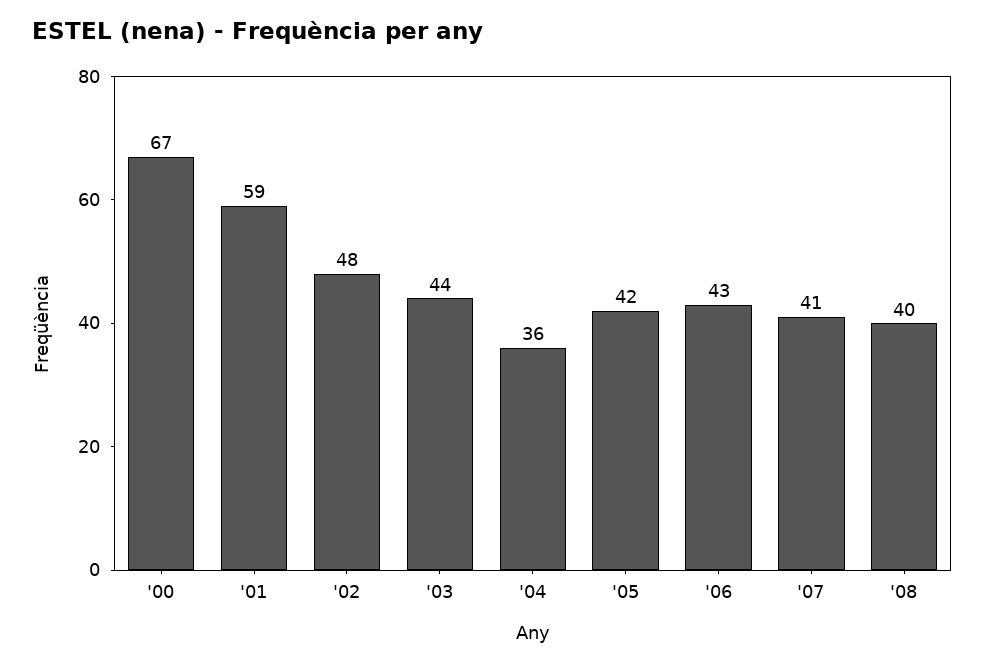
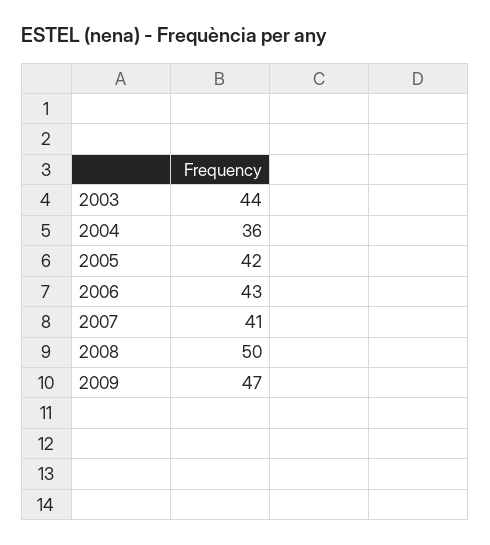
'00: 67 -> none
'01: 59 -> none
'02: 48 -> none
'08: 40 -> 50
2009: none -> 47

